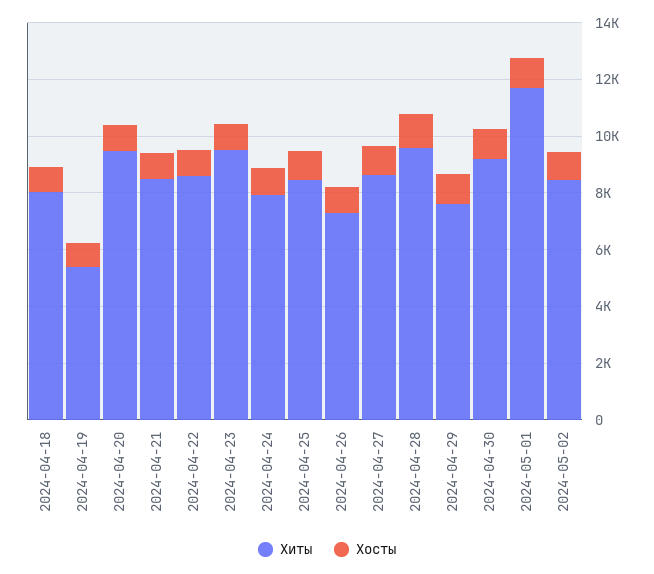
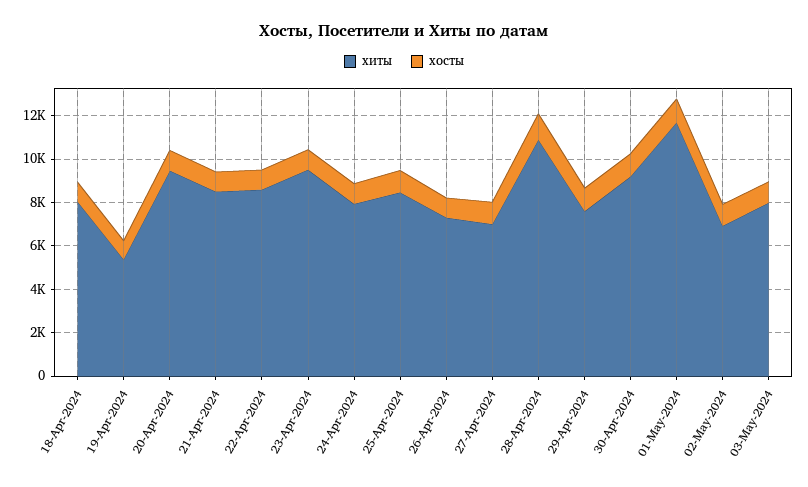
Хиты, 2024-04-27: 8500 -> 7000
Хиты, 2024-04-28: 9500 -> 11000
Хиты, 2024-05-02: 8500 -> 7000
Хиты, 03-May-2024: none -> 8000
Хосты, 03-May-2024: none -> 1000

